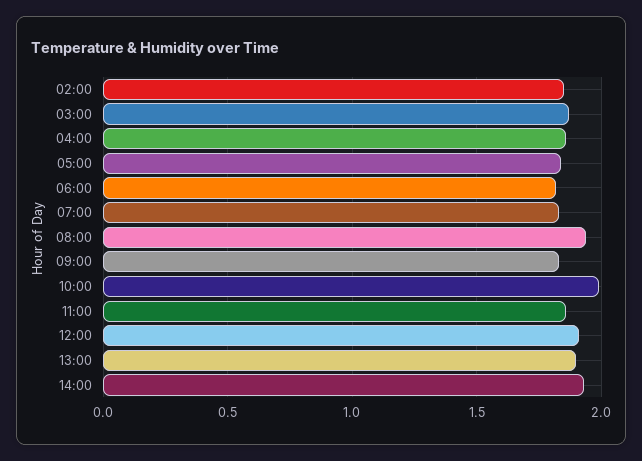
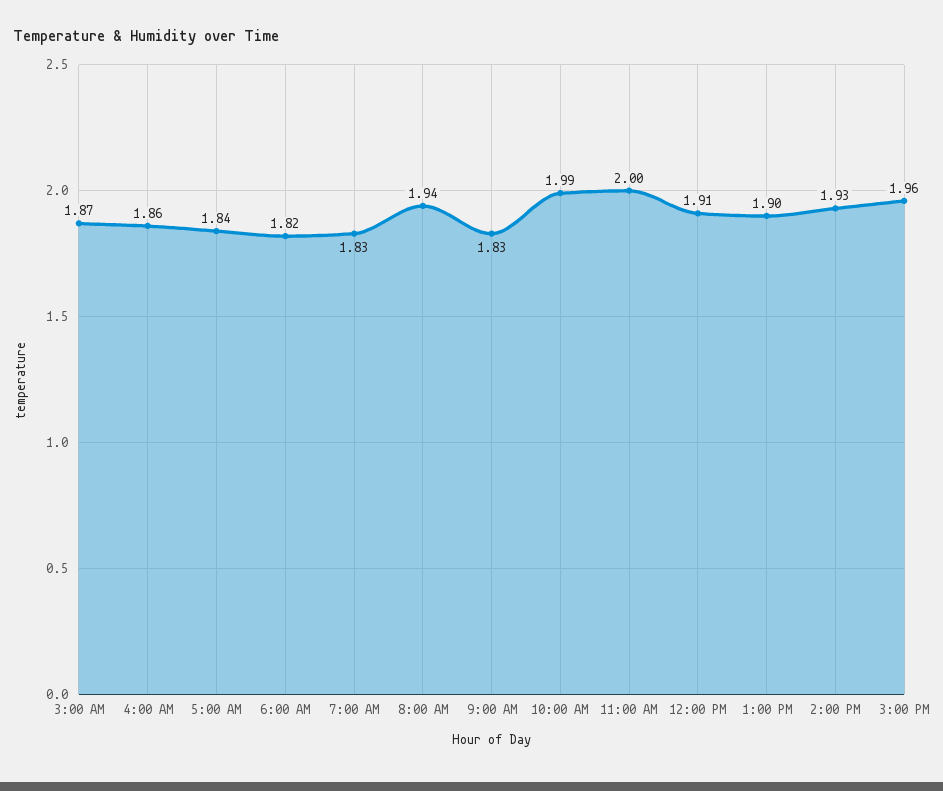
02:00: 1.85 -> none
11:00: 1.85 -> 2
3:00 PM: none -> 1.96

